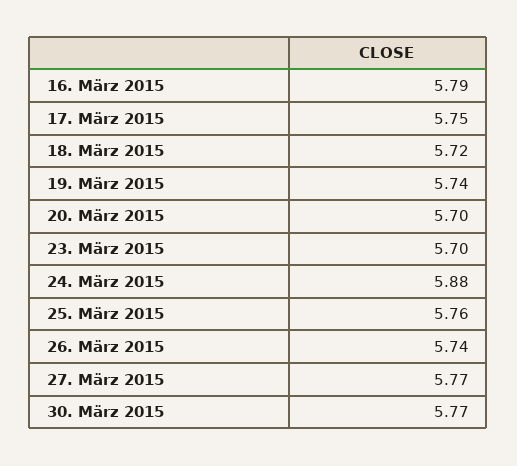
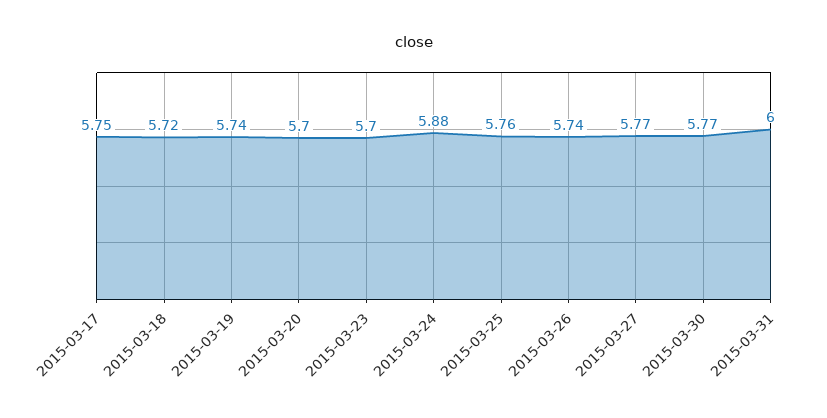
16. März 2015: 5.79 -> none
2015-03-31: none -> 6

